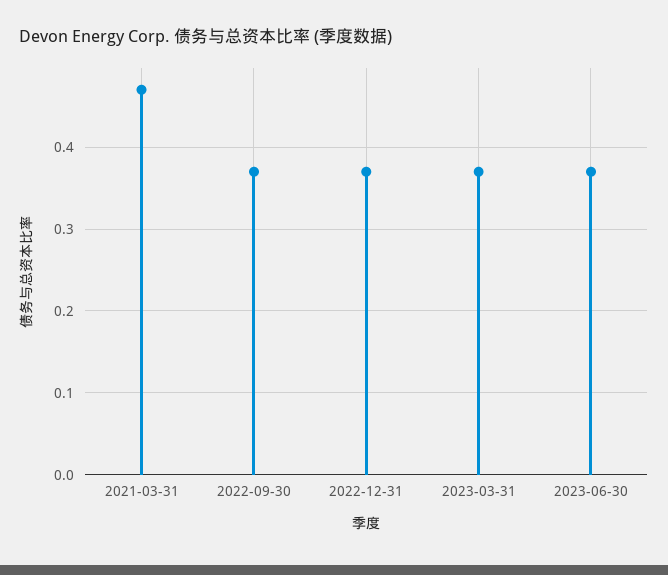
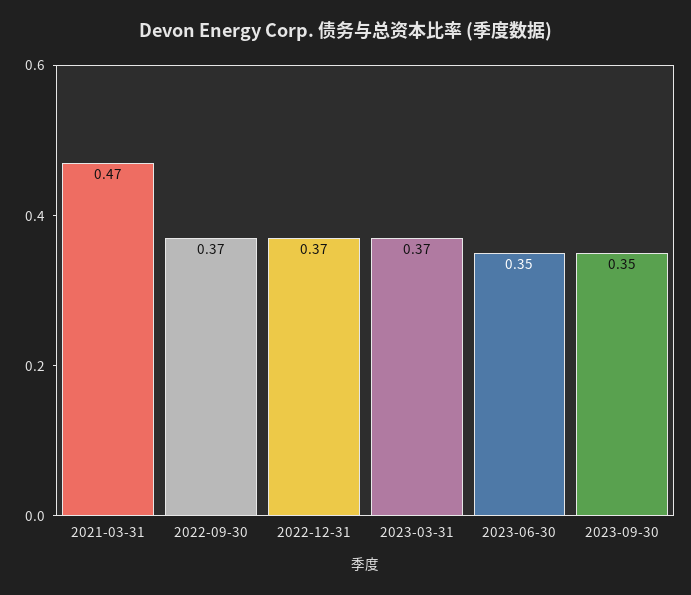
2023-06-30: 0.37 -> 0.35
2023-09-30: none -> 0.35

